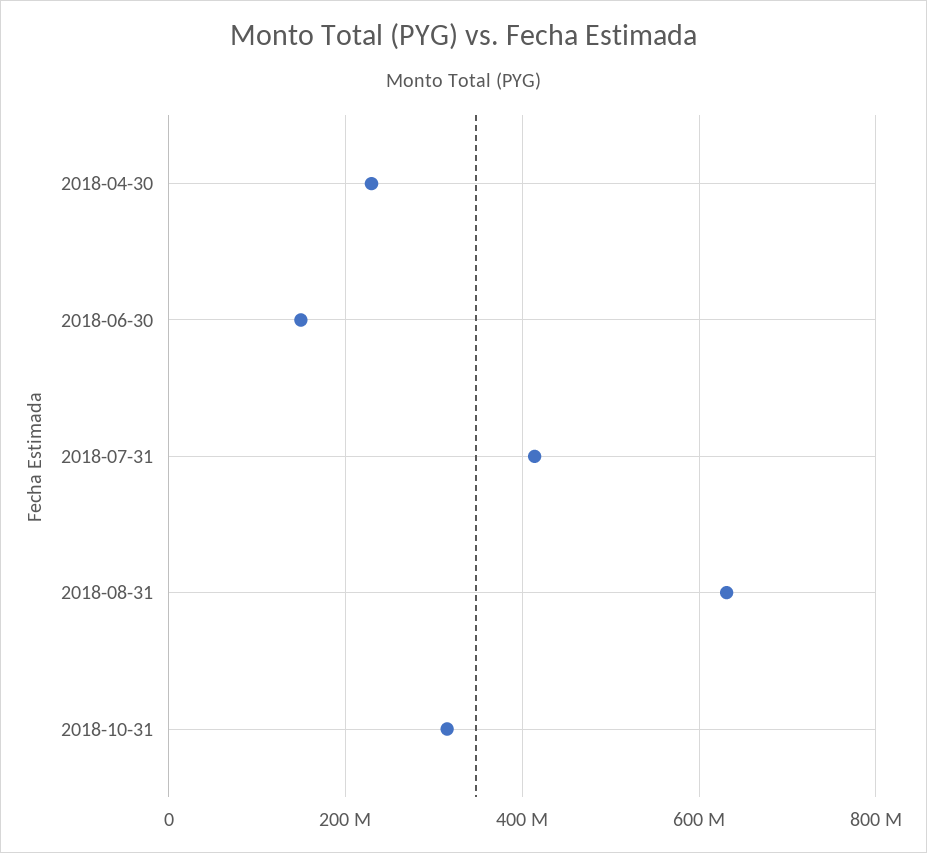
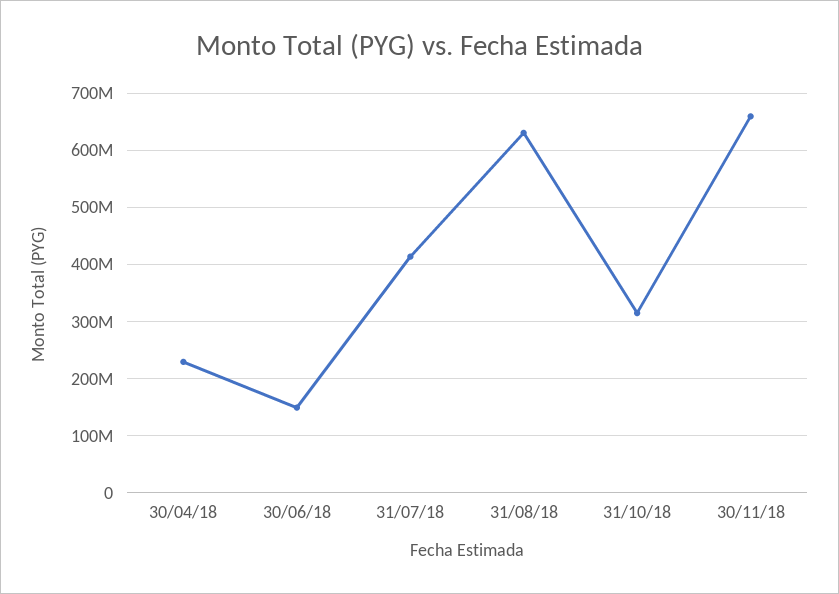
30/11/18: none -> 660000000

